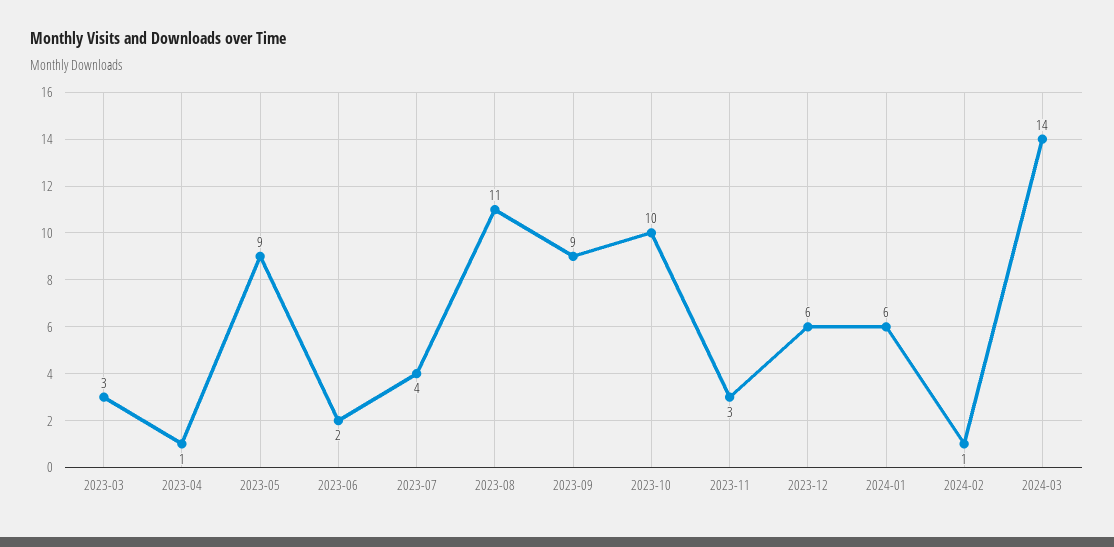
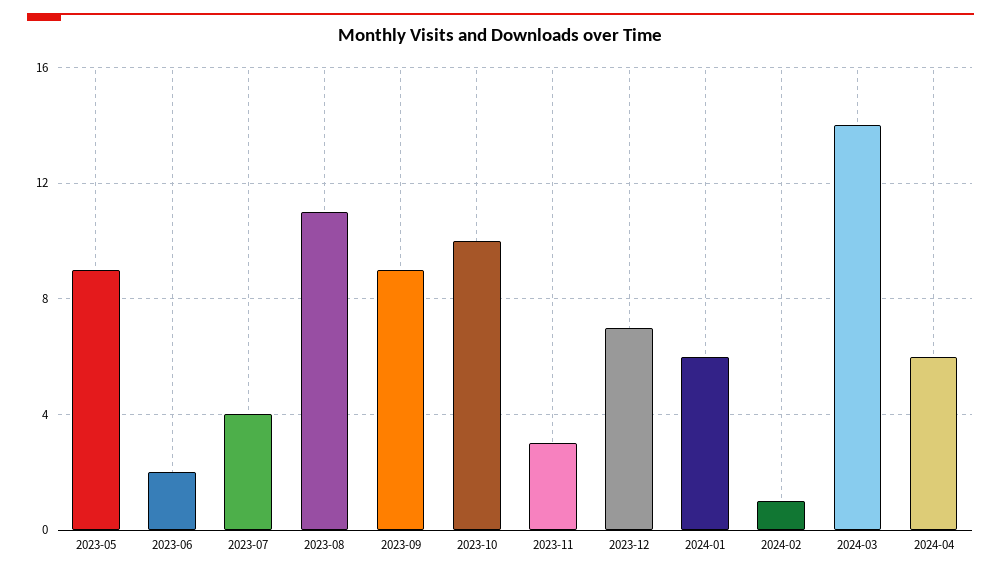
2023-03: 3 -> none
2023-04: 1 -> none
2023-12: 6 -> 7
2024-04: none -> 6

